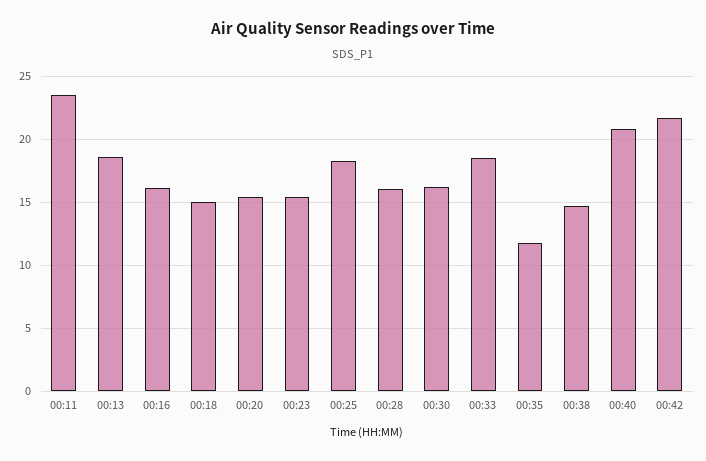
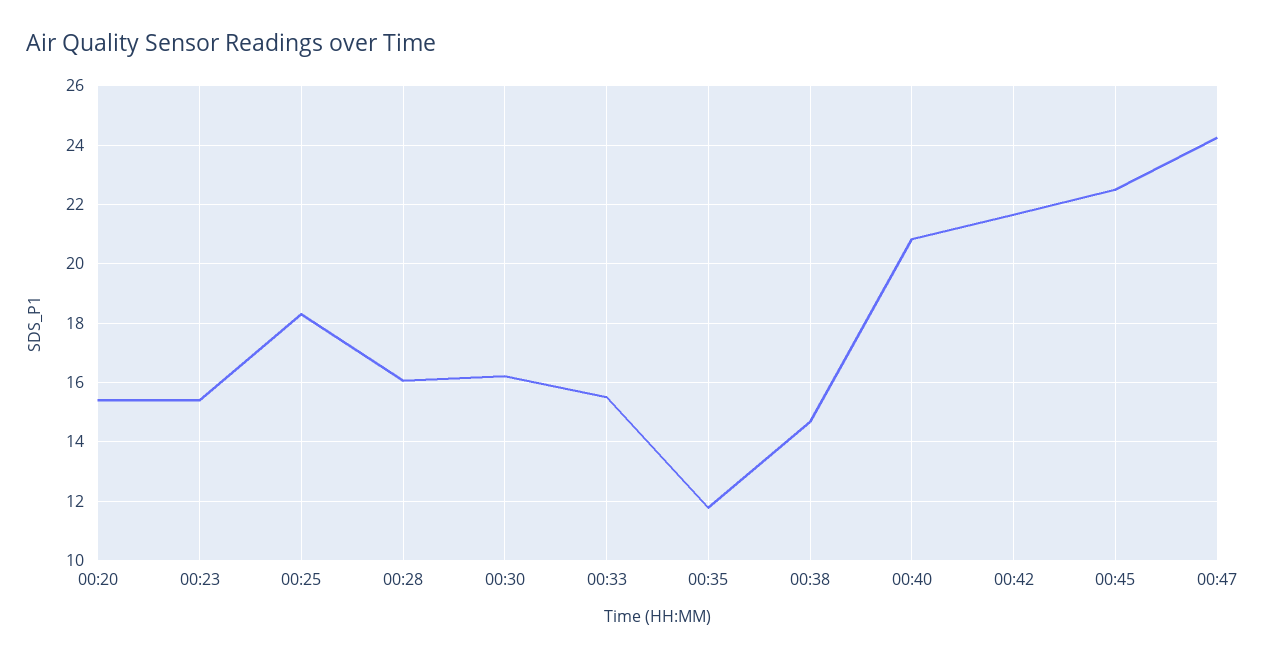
00:11: 23.5 -> none
00:13: 18.5 -> none
00:16: 16 -> none
00:18: 15 -> none
00:33: 18.5 -> 15.5
00:45: none -> 22.5
00:47: none -> 24.25

